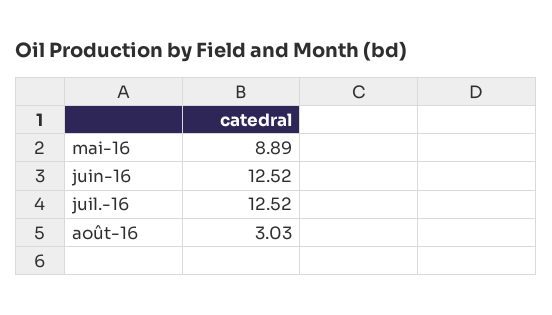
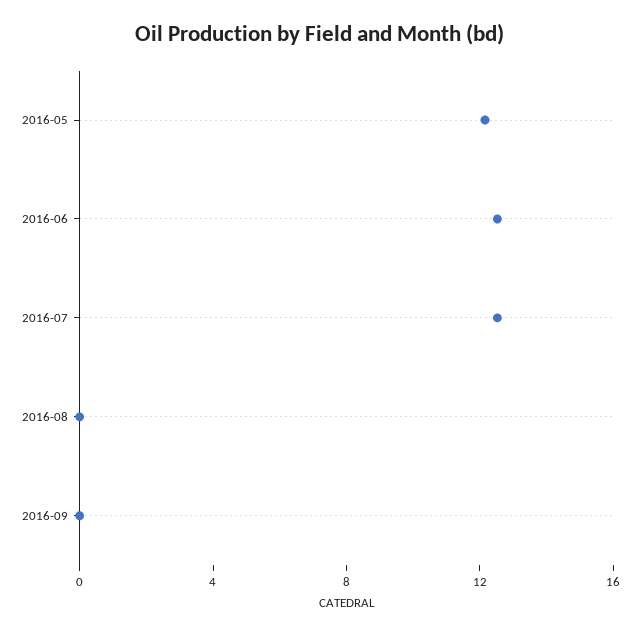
mai-16: 8.89 -> 12
août-16: 3.03 -> 0
2016-09: none -> 0

